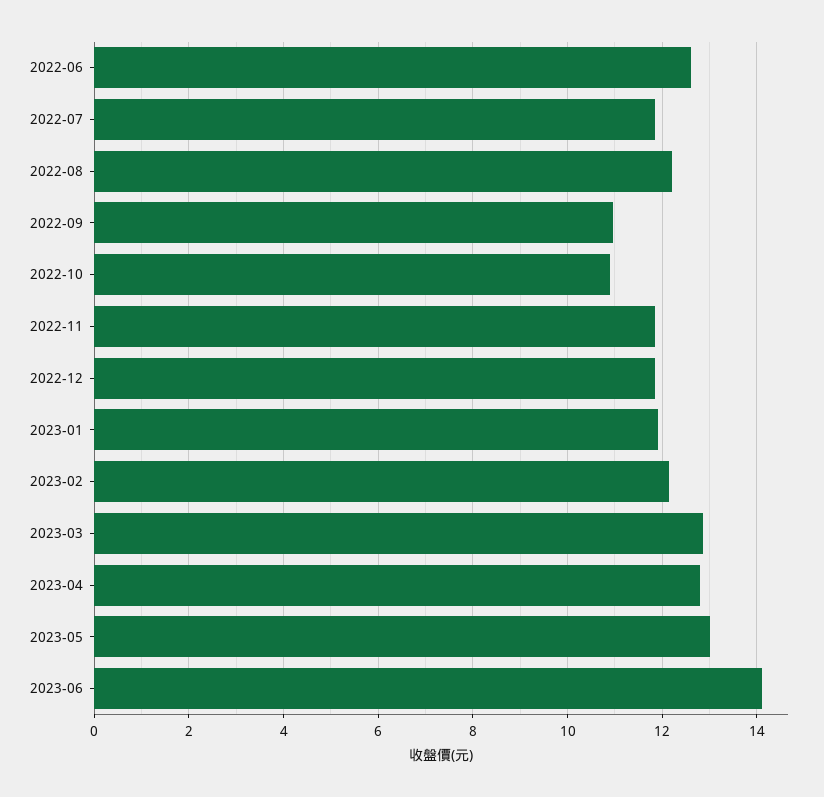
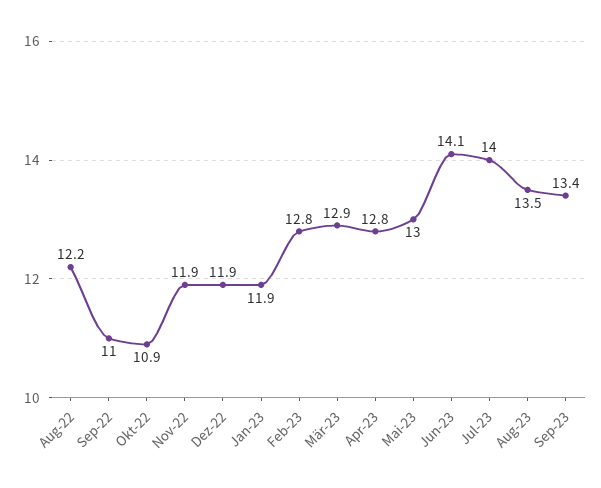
2022-06: 12.6 -> none
2022-07: 11.8 -> none
2023-02: 12.2 -> 12.8
Jul-23: none -> 14
Aug-23: none -> 13.5
Sep-23: none -> 13.4

